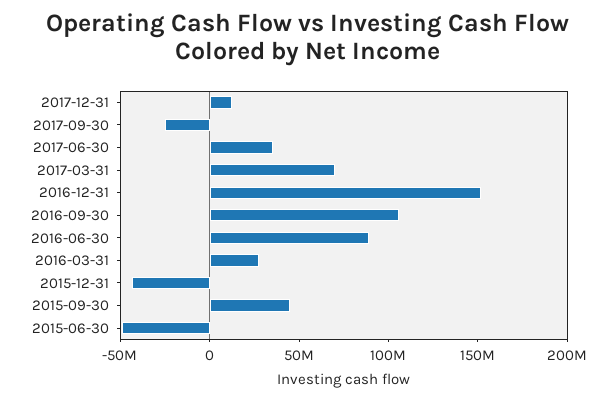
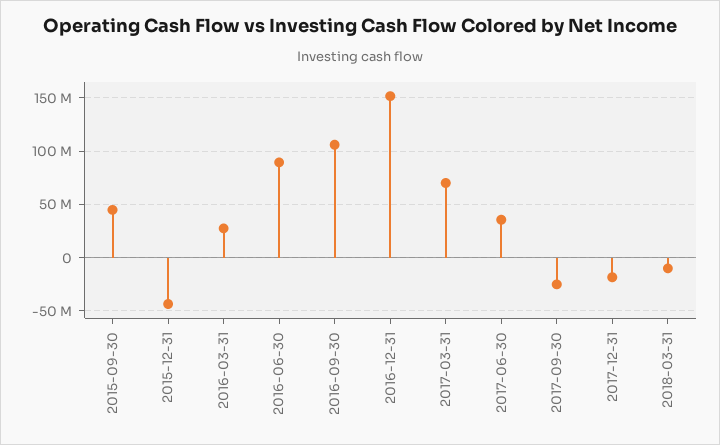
2017-12-31: 10000000 -> -20000000
2015-06-30: -50000000 -> none
2018-03-31: none -> -10000000

